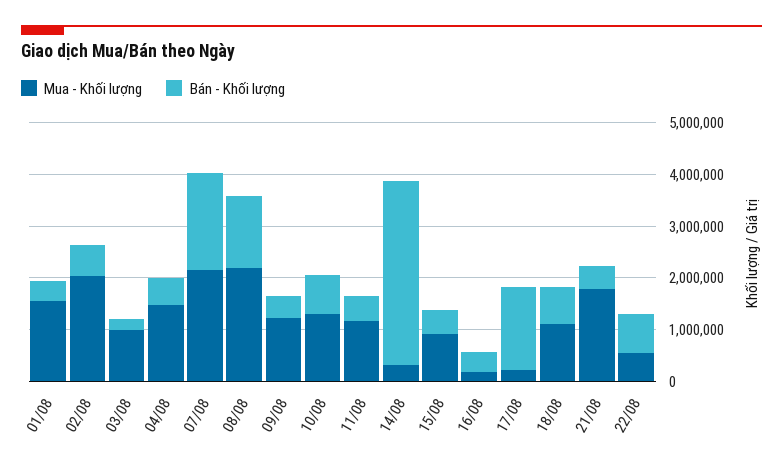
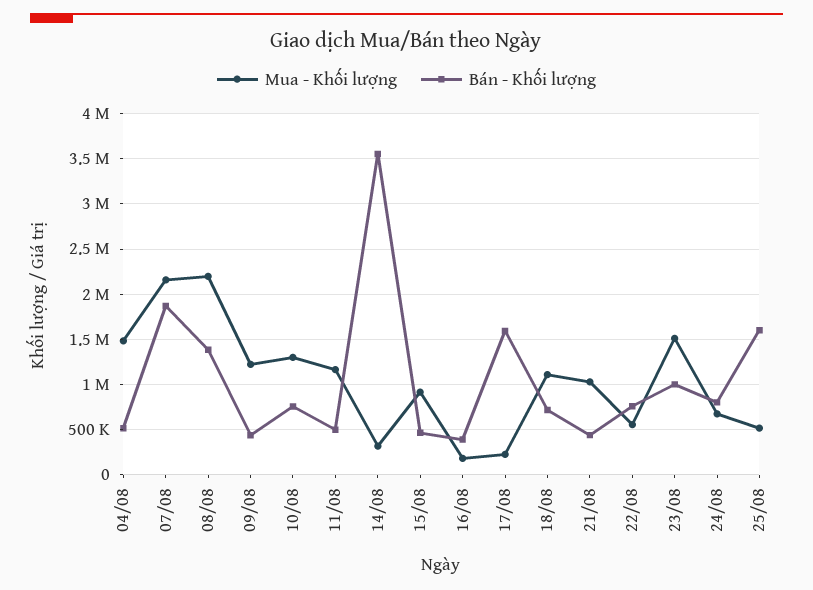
Mua - Khối lượng, 01/08: 1600000 -> none
Bán - Khối lượng, 01/08: 400000 -> none
Mua - Khối lượng, 02/08: 2000000 -> none
Bán - Khối lượng, 02/08: 600000 -> none
Mua - Khối lượng, 03/08: 1000000 -> none
Bán - Khối lượng, 03/08: 200000 -> none
Mua - Khối lượng, 21/08: 1800000 -> 1000000
Mua - Khối lượng, 23/08: none -> 1500000
Bán - Khối lượng, 23/08: none -> 1000000
Mua - Khối lượng, 24/08: none -> 700000
Bán - Khối lượng, 24/08: none -> 800000
Mua - Khối lượng, 25/08: none -> 500000
Bán - Khối lượng, 25/08: none -> 1600000

